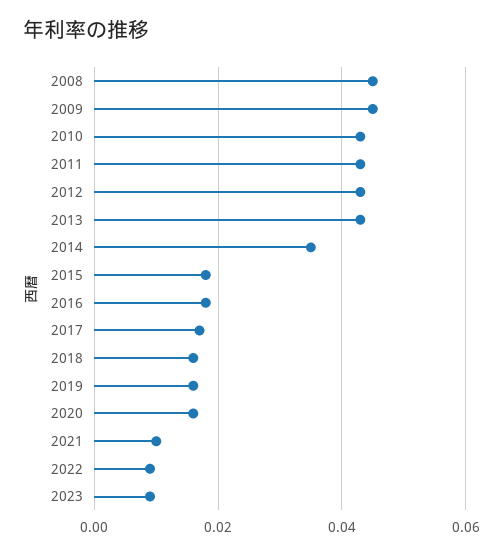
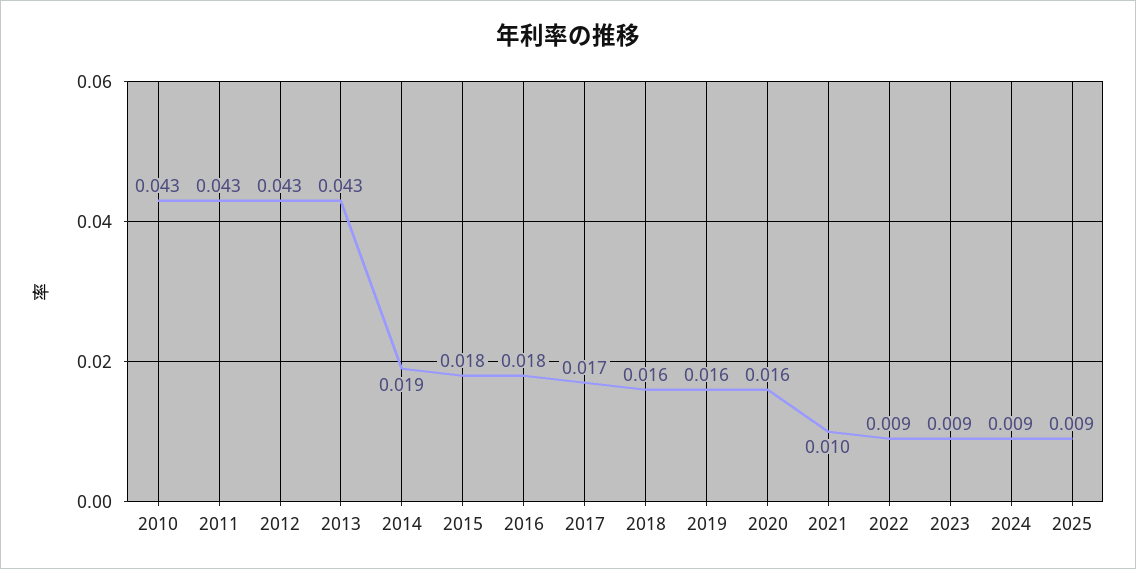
2008: 0.045 -> none
2009: 0.045 -> none
2014: 0.035 -> 0.019
2024: none -> 0.009
2025: none -> 0.009

